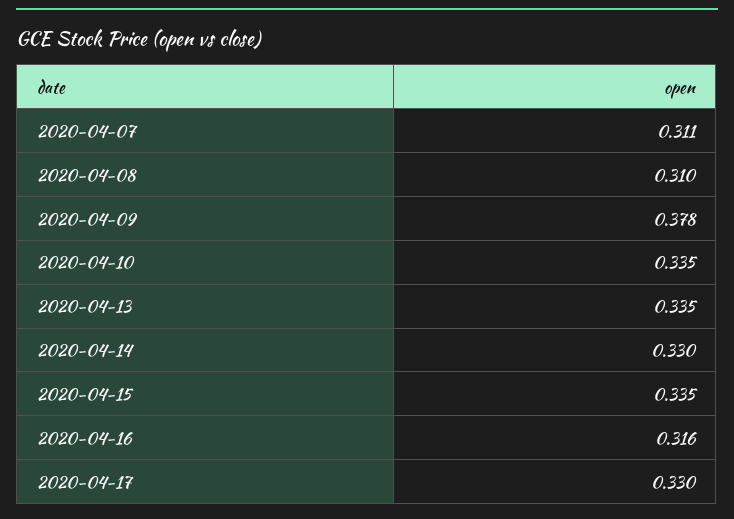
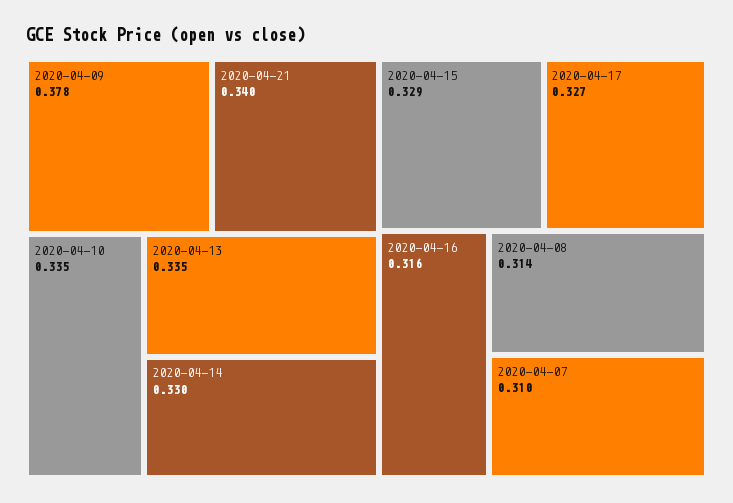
2020-04-07: 0.311 -> 0.31
2020-04-08: 0.31 -> 0.314
2020-04-15: 0.335 -> 0.329
2020-04-17: 0.33 -> 0.327
2020-04-21: none -> 0.34

